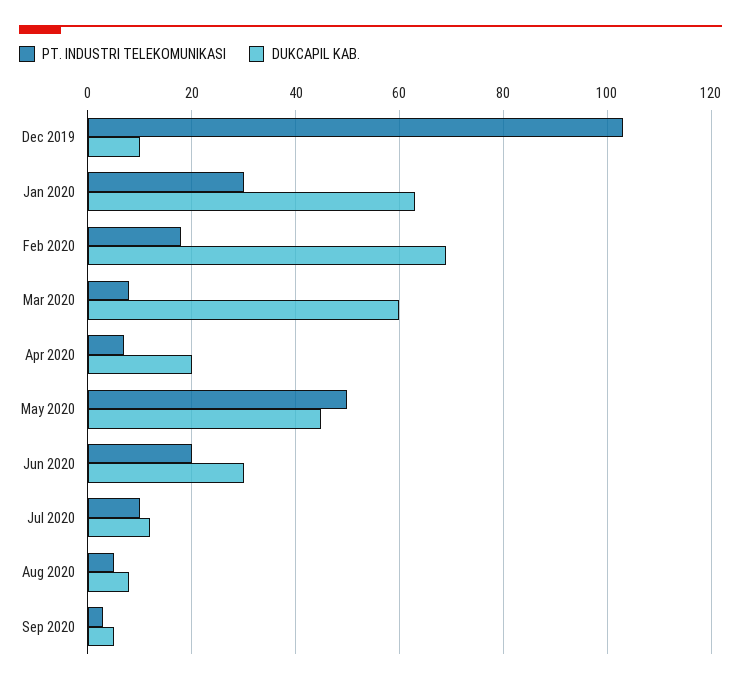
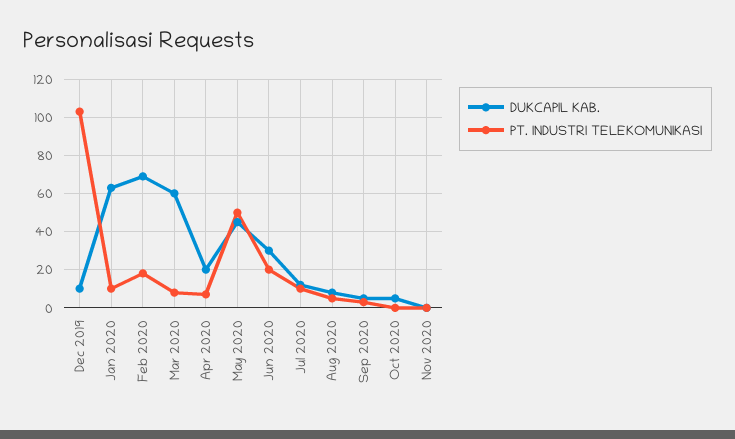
PT. INDUSTRI TELEKOMUNIKASI, Jan 2020: 30 -> 10
DUKCAPIL KAB., Oct 2020: none -> 5
PT. INDUSTRI TELEKOMUNIKASI, Oct 2020: none -> 0
DUKCAPIL KAB., Nov 2020: none -> 0
PT. INDUSTRI TELEKOMUNIKASI, Nov 2020: none -> 0

